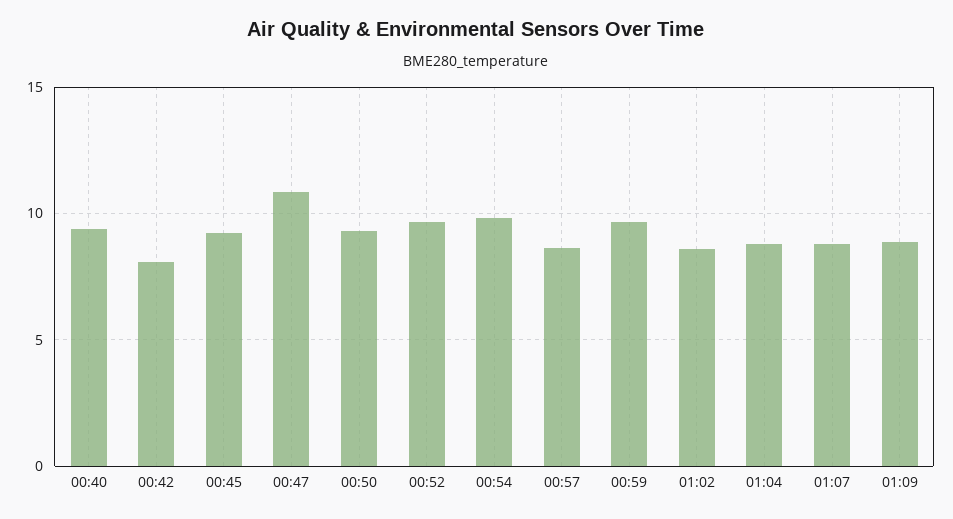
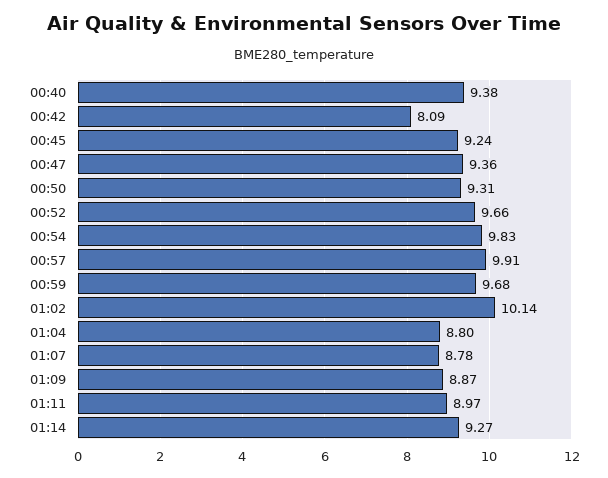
00:47: 11 -> 9.36
00:57: 8.5 -> 9.91
01:02: 8.5 -> 10.14
01:11: none -> 8.97
01:14: none -> 9.27

